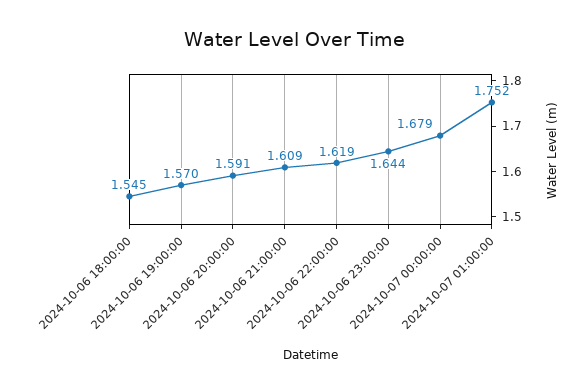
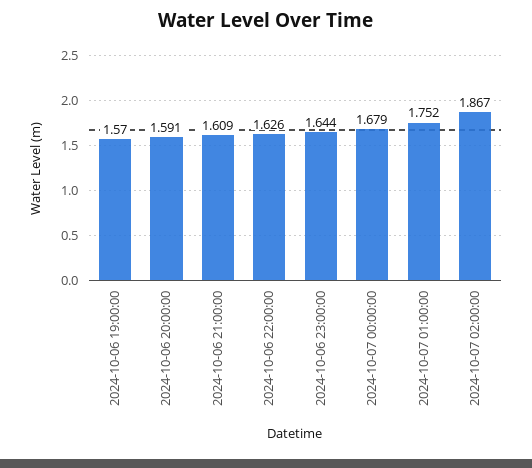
2024-10-06 18:00:00: 1.545 -> none
2024-10-06 22:00:00: 1.619 -> 1.626
2024-10-07 02:00:00: none -> 1.867

